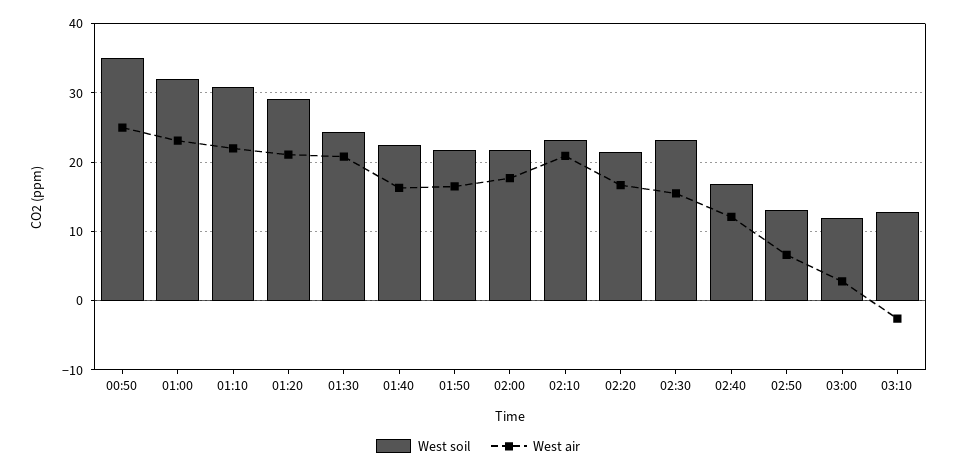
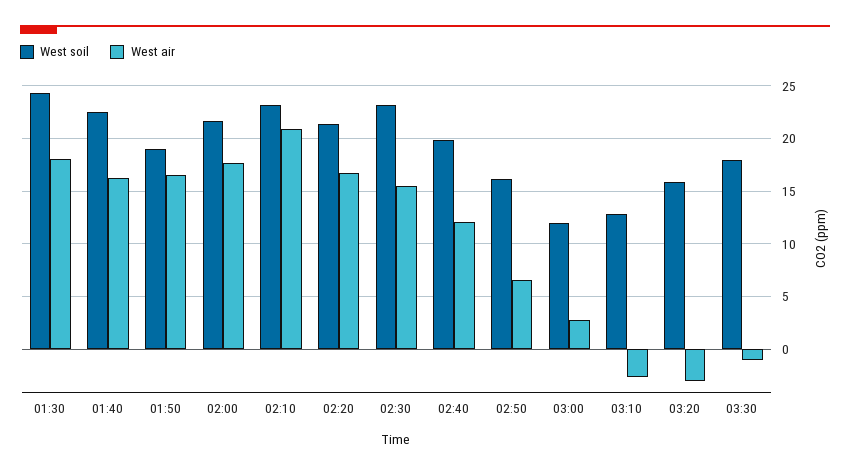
West soil, 00:50: 35 -> none
West air, 00:50: 25 -> none
West soil, 01:00: 32 -> none
West air, 01:00: 23 -> none
West soil, 01:10: 31 -> none
West air, 01:10: 22 -> none
West soil, 01:20: 29 -> none
West air, 01:20: 21 -> none
West air, 01:30: 21 -> 18
West soil, 01:50: 22 -> 19
West soil, 02:40: 17 -> 20
West soil, 02:50: 13 -> 16
West soil, 03:20: none -> 16
West air, 03:20: none -> -3
West soil, 03:30: none -> 18
West air, 03:30: none -> -1

